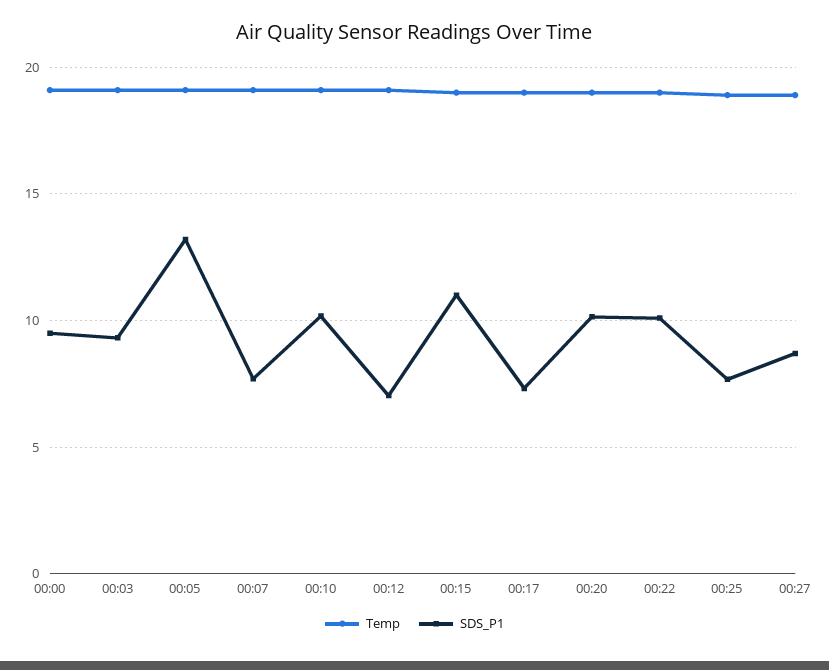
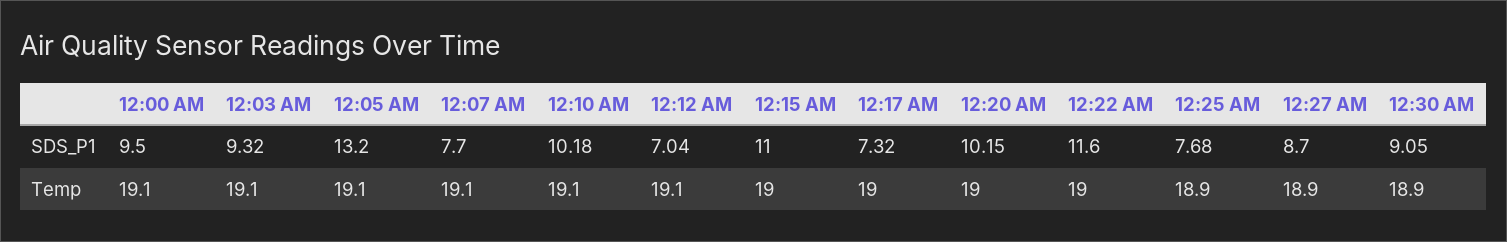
SDS_P1, 00:22: 10 -> 11.6
SDS_P1, 12:30 AM: none -> 9.05
Temp, 12:30 AM: none -> 18.9

